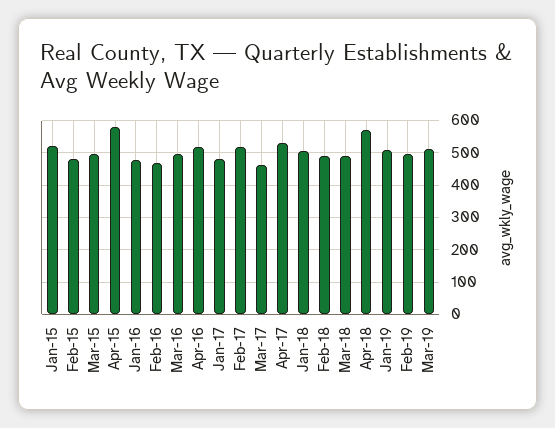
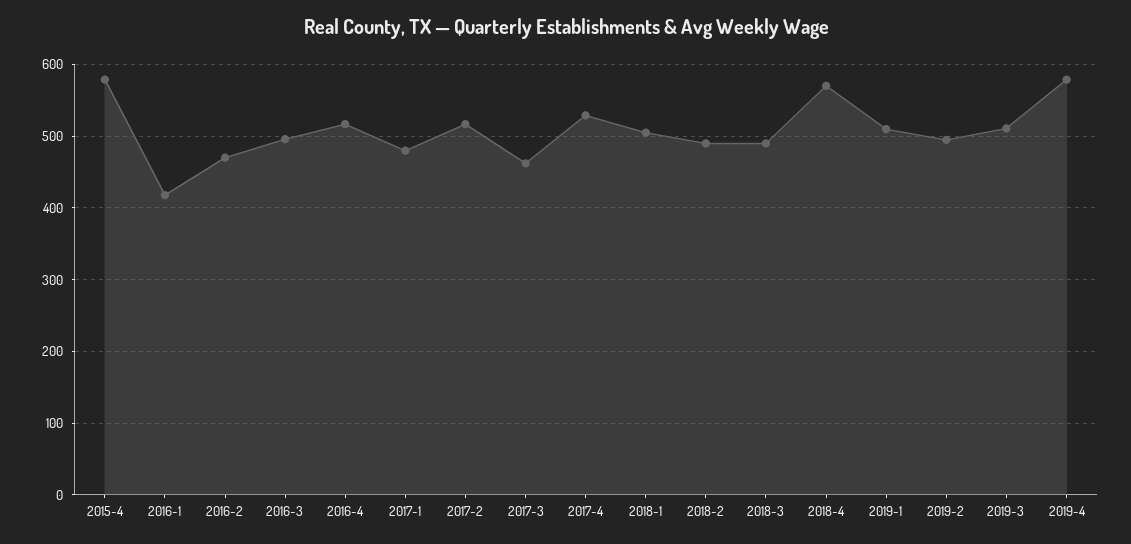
Jan-15: 520 -> none
Feb-15: 480 -> none
Mar-15: 500 -> none
Jan-16: 480 -> 420
2019-4: none -> 580

